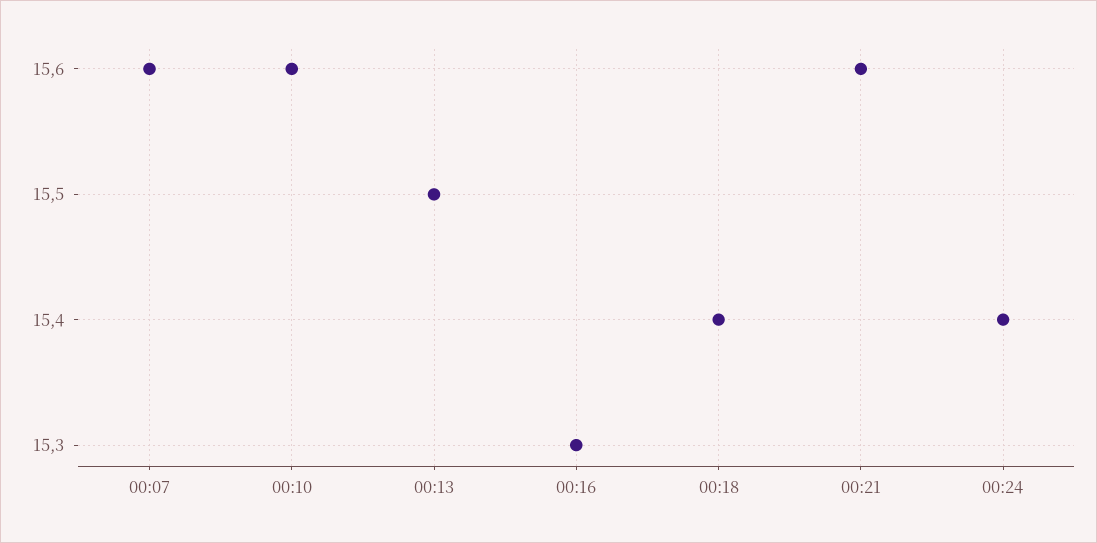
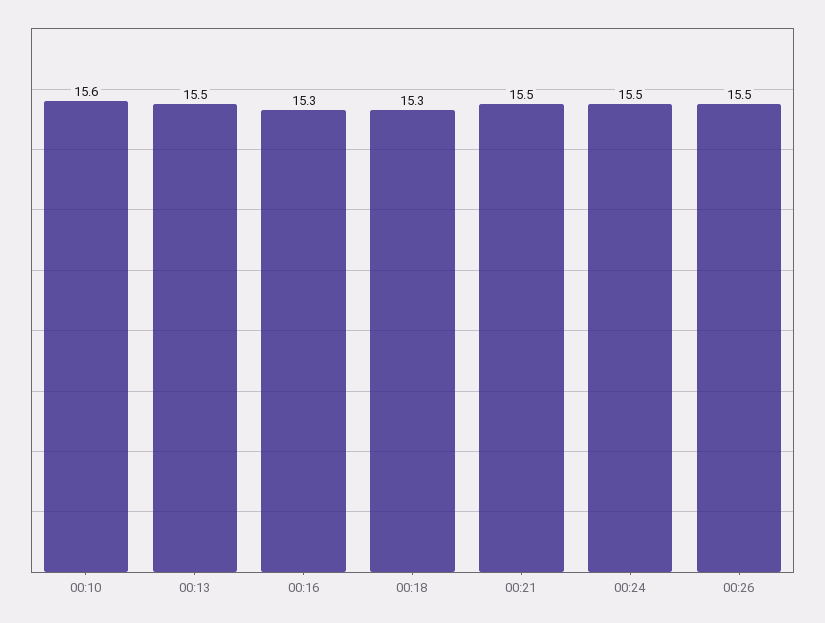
00:07: 15.6 -> none
00:18: 15.4 -> 15.3
00:21: 15.6 -> 15.5
00:24: 15.4 -> 15.5
00:26: none -> 15.5

